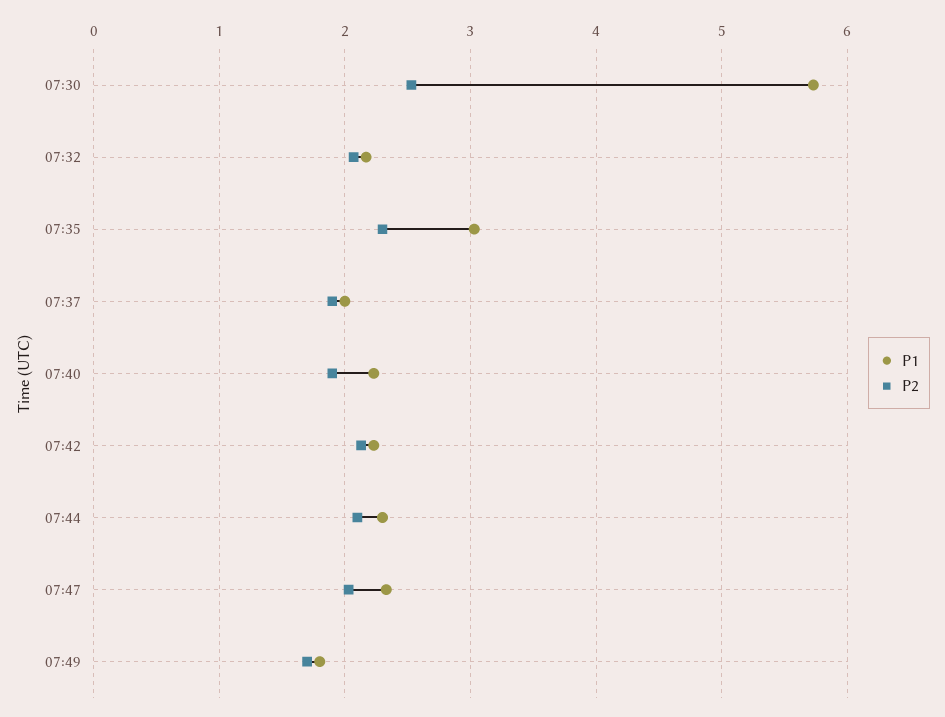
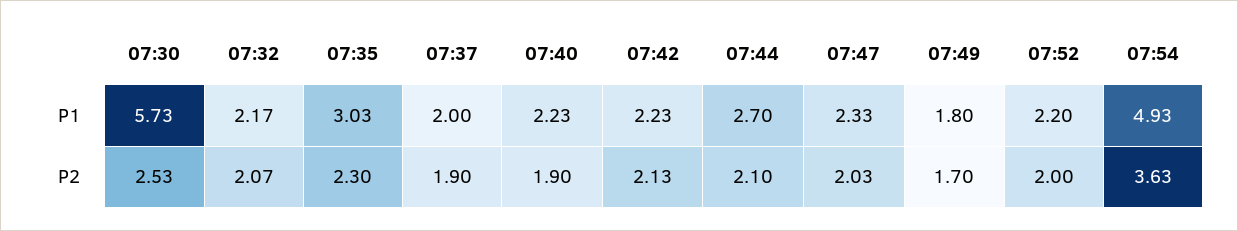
P1, 07:44: 2.3 -> 2.7
P1, 07:52: none -> 2.2
P1, 07:54: none -> 4.93
P2, 07:52: none -> 2
P2, 07:54: none -> 3.63

